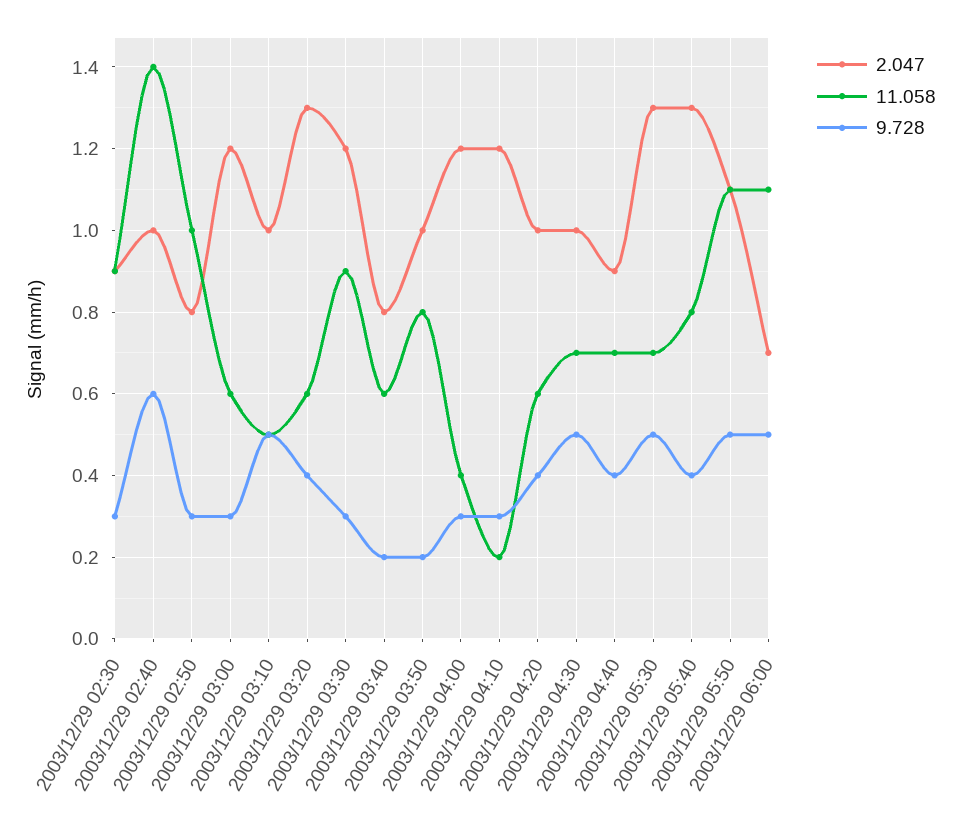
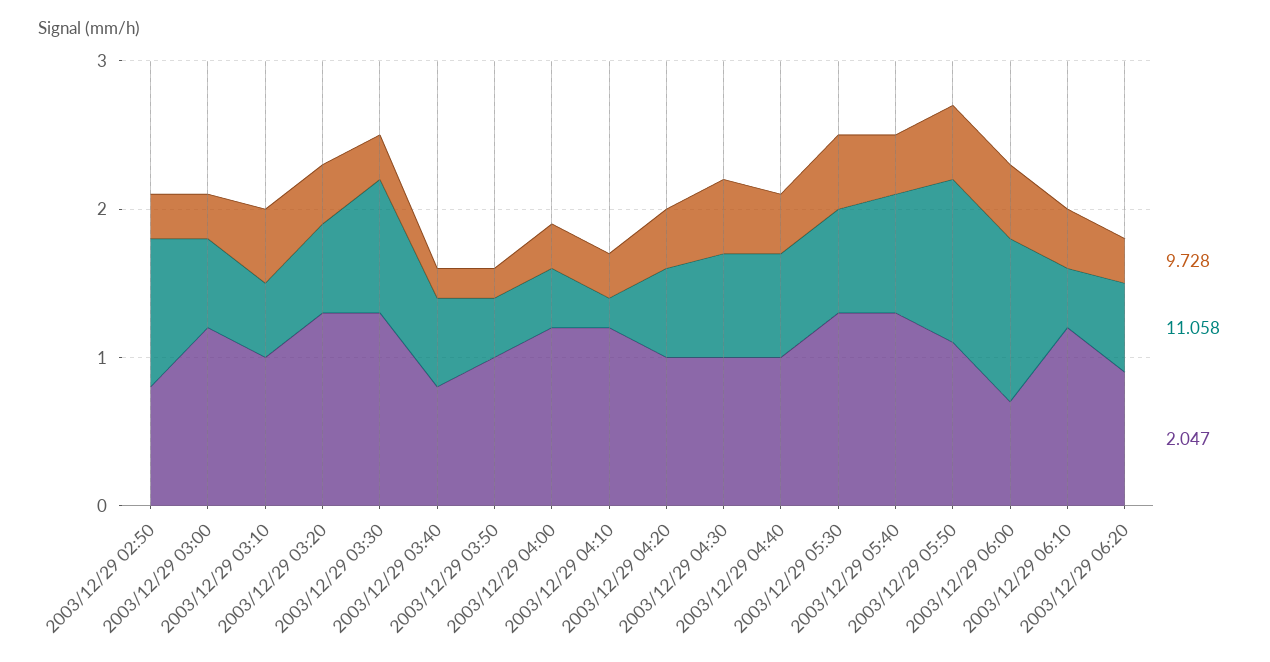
2.047, 2003/12/29 02:30: 0.9 -> none
11.058, 2003/12/29 02:30: 0.9 -> none
9.728, 2003/12/29 02:30: 0.3 -> none
2.047, 2003/12/29 02:40: 1 -> none
11.058, 2003/12/29 02:40: 1.4 -> none
9.728, 2003/12/29 02:40: 0.6 -> none
2.047, 2003/12/29 03:30: 1.2 -> 1.3
11.058, 2003/12/29 03:50: 0.8 -> 0.4
2.047, 2003/12/29 04:40: 0.9 -> 1
9.728, 2003/12/29 06:10: none -> 0.4
11.058, 2003/12/29 06:10: none -> 0.4
2.047, 2003/12/29 06:10: none -> 1.2
9.728, 2003/12/29 06:20: none -> 0.3
11.058, 2003/12/29 06:20: none -> 0.6
2.047, 2003/12/29 06:20: none -> 0.9

